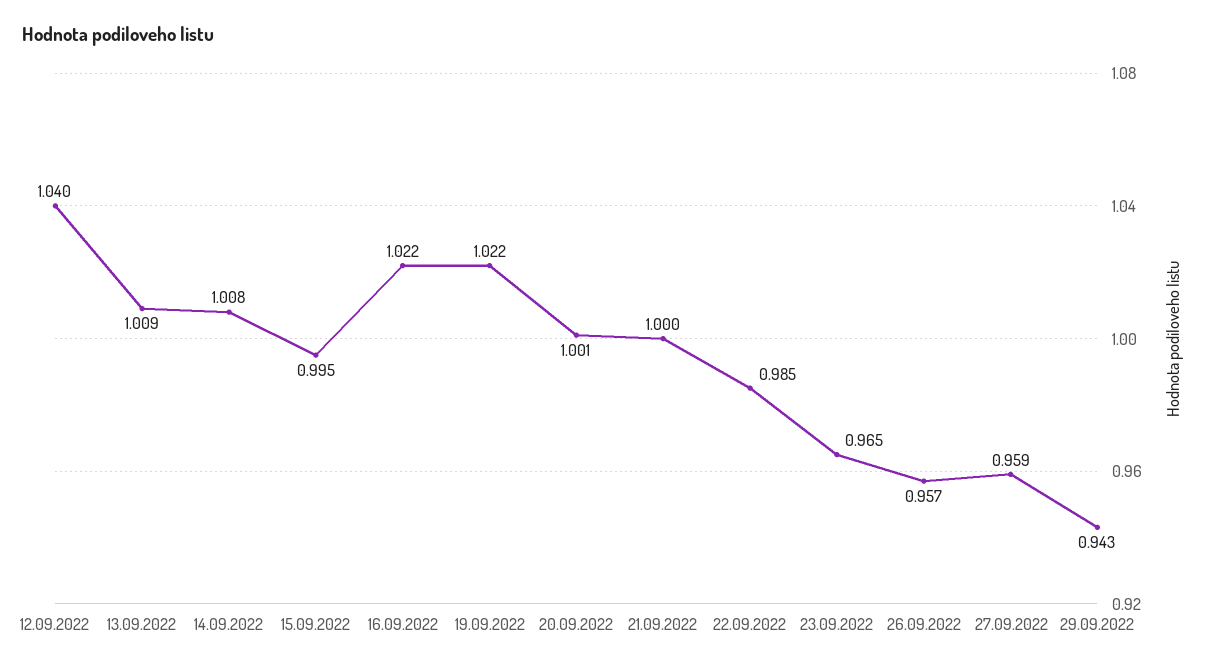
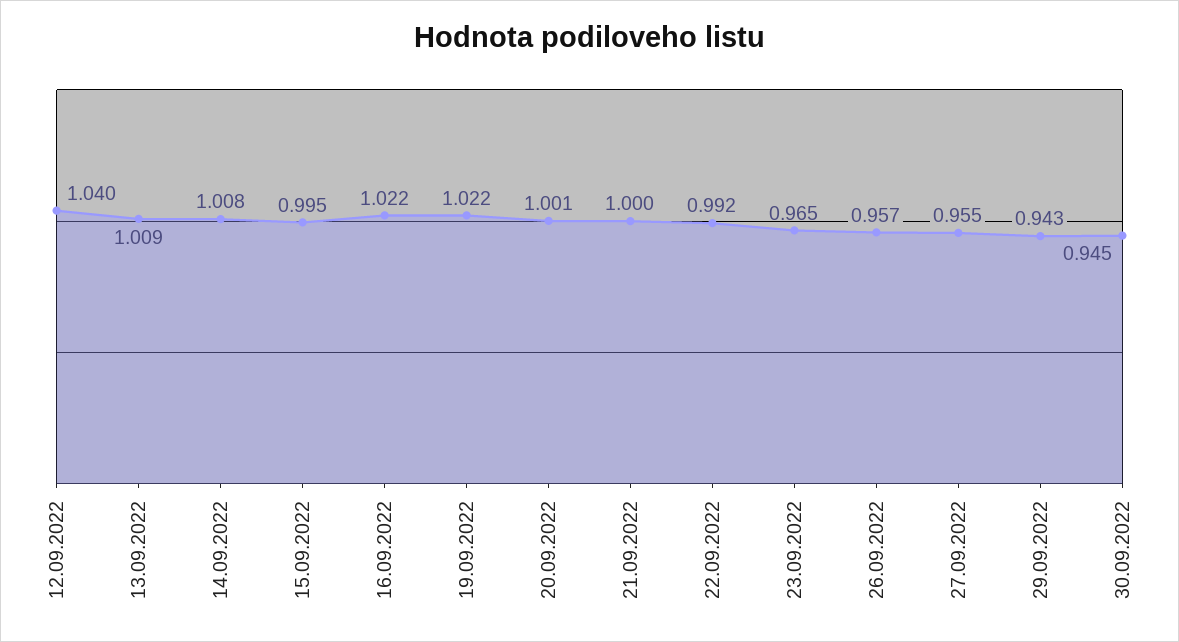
22.09.2022: 0.985 -> 0.992
27.09.2022: 0.959 -> 0.955
30.09.2022: none -> 0.945

